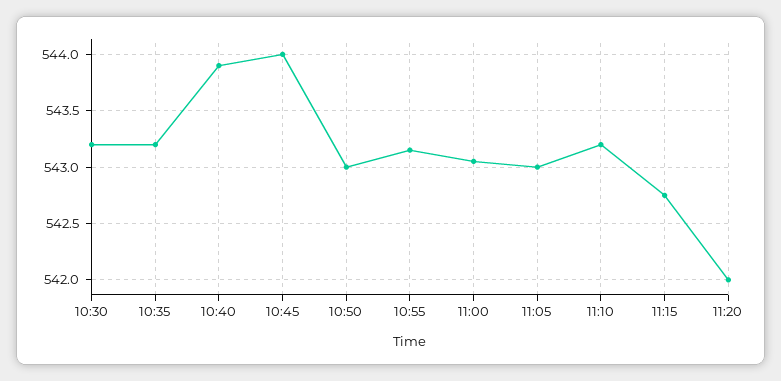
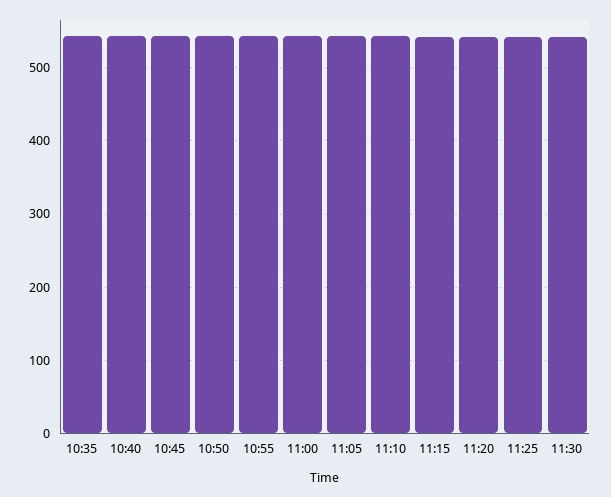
10:30: 543.2 -> none
11:25: none -> 540
11:30: none -> 540

